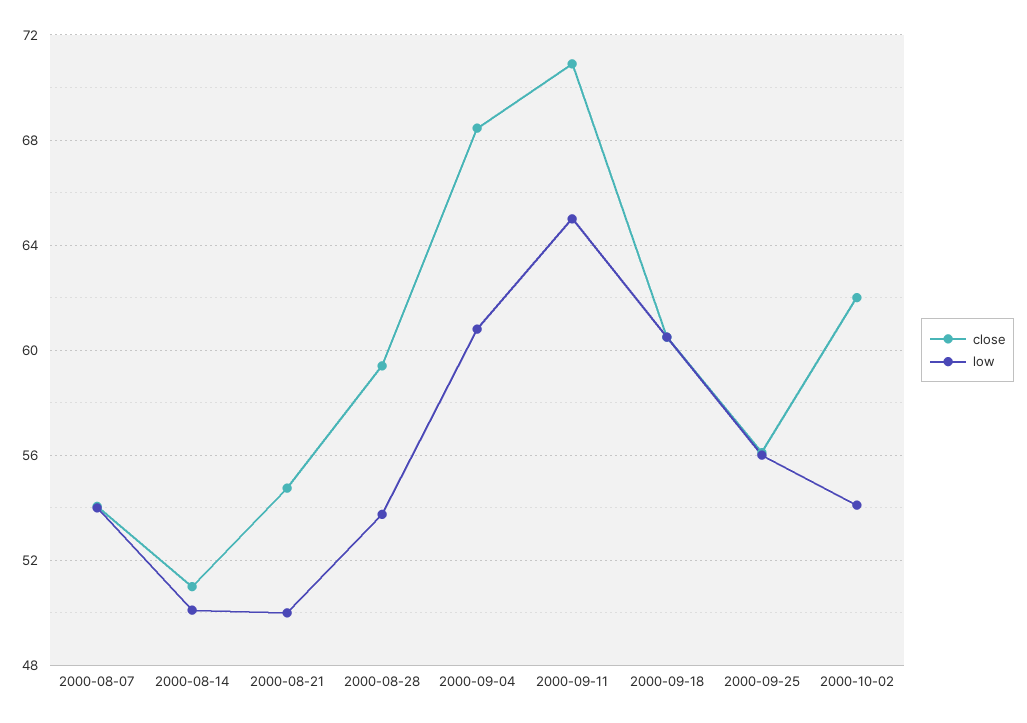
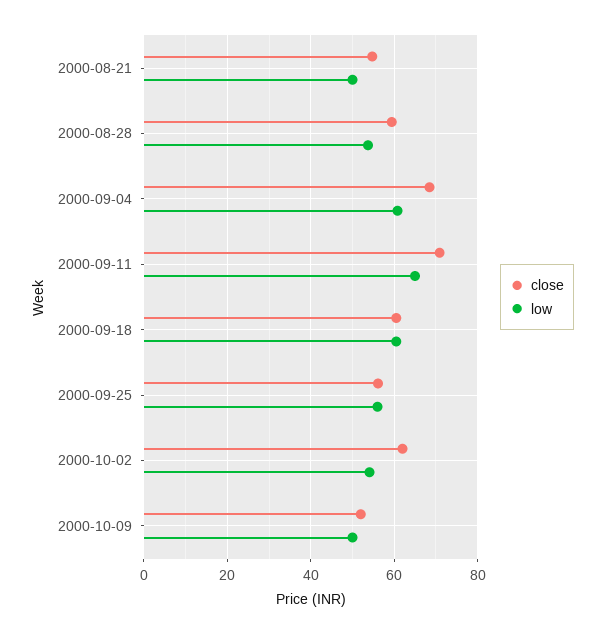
close, 2000-08-07: 54 -> none
low, 2000-08-07: 54 -> none
close, 2000-08-14: 51 -> none
low, 2000-08-14: 50 -> none
close, 2000-10-09: none -> 52
low, 2000-10-09: none -> 50

